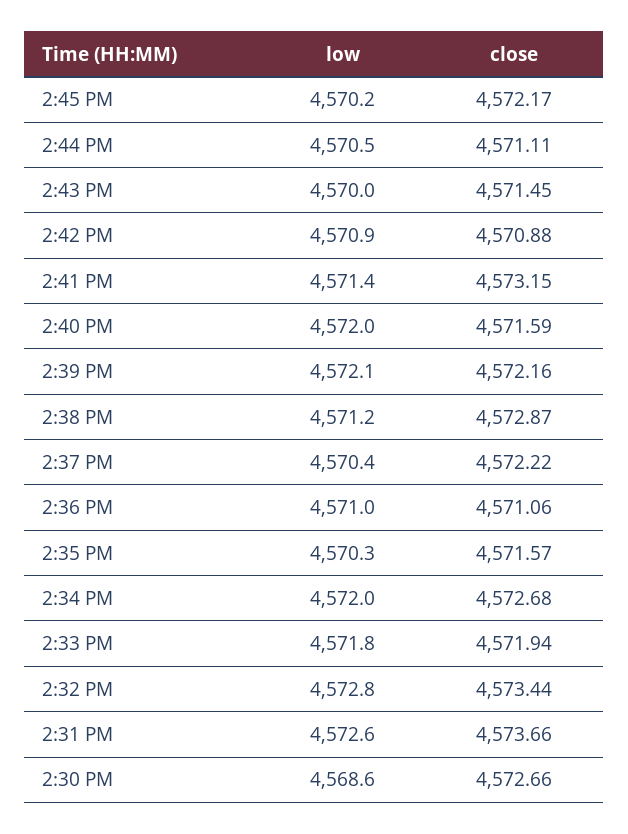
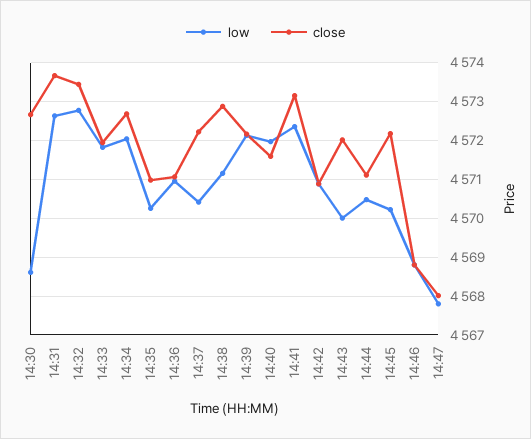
close, 2:43 PM: 4571.45 -> 4572
low, 2:41 PM: 4571.4 -> 4572.4
close, 2:35 PM: 4571.57 -> 4571
low, 14:46: none -> 4568.8
close, 14:46: none -> 4568.8
low, 14:47: none -> 4567.8
close, 14:47: none -> 4568

